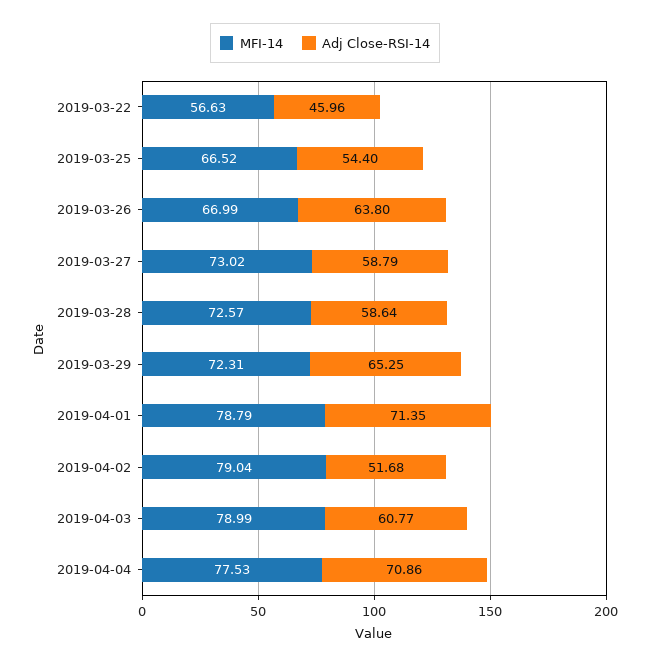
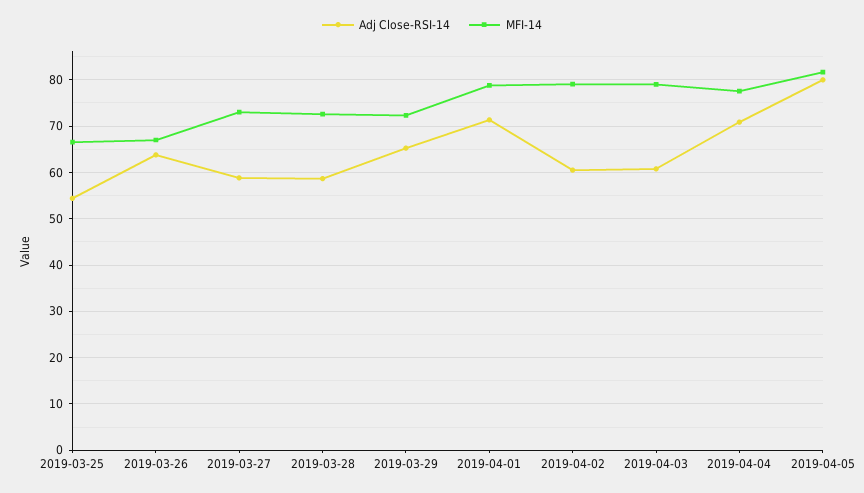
MFI-14, 2019-03-22: 56.63 -> none
Adj Close-RSI-14, 2019-03-22: 45.96 -> none
Adj Close-RSI-14, 2019-04-02: 51.68 -> 60
Adj Close-RSI-14, 2019-04-05: none -> 80
MFI-14, 2019-04-05: none -> 82

